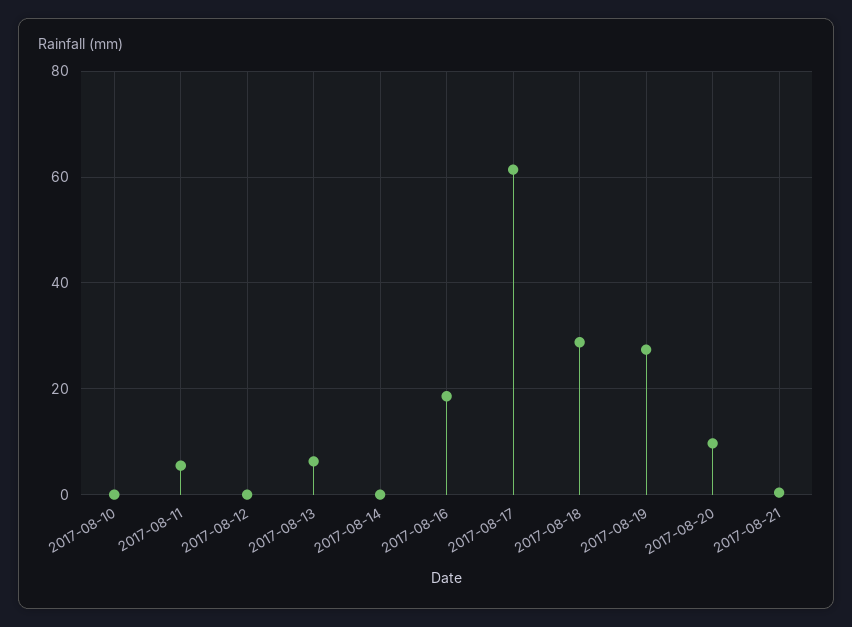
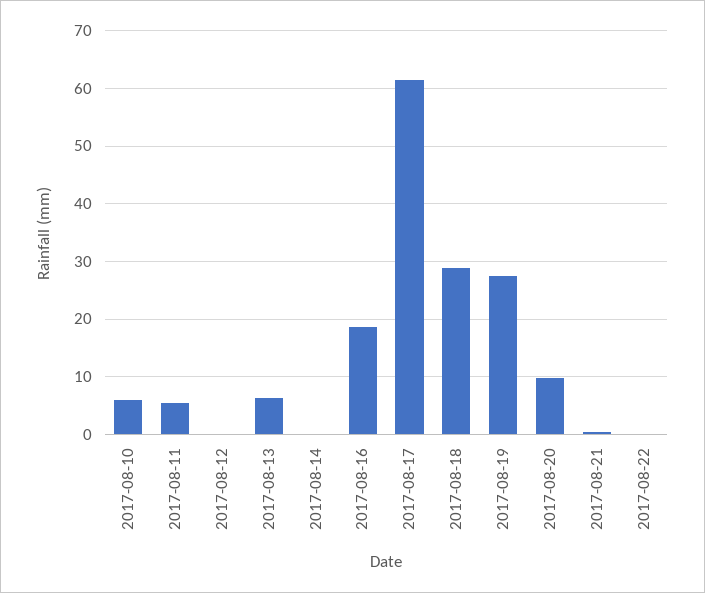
2017-08-10: 0 -> 6
2017-08-22: none -> 0

